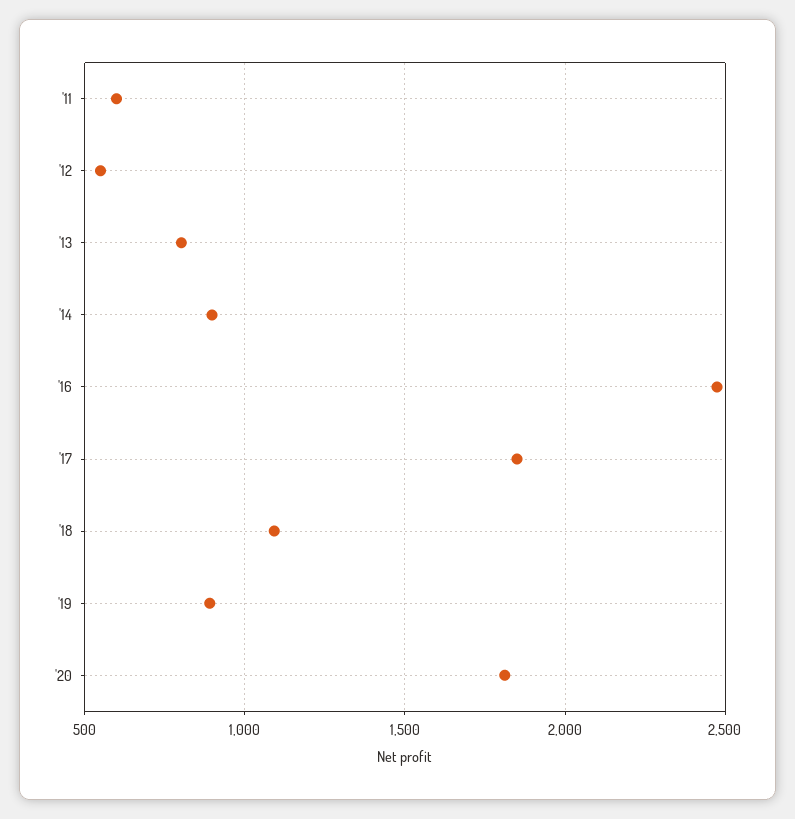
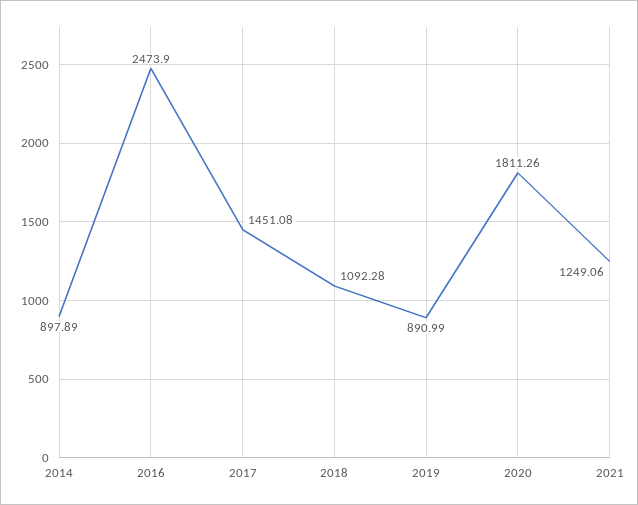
'11: 600 -> none
'12: 550 -> none
'13: 800 -> none
'17: 1850 -> 1451.08
2021: none -> 1249.06

